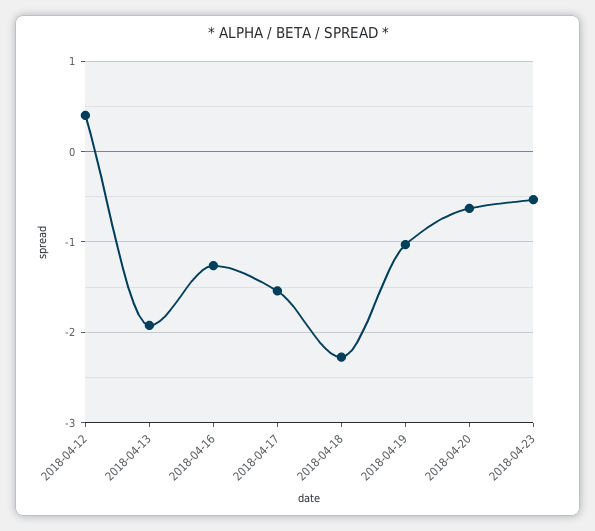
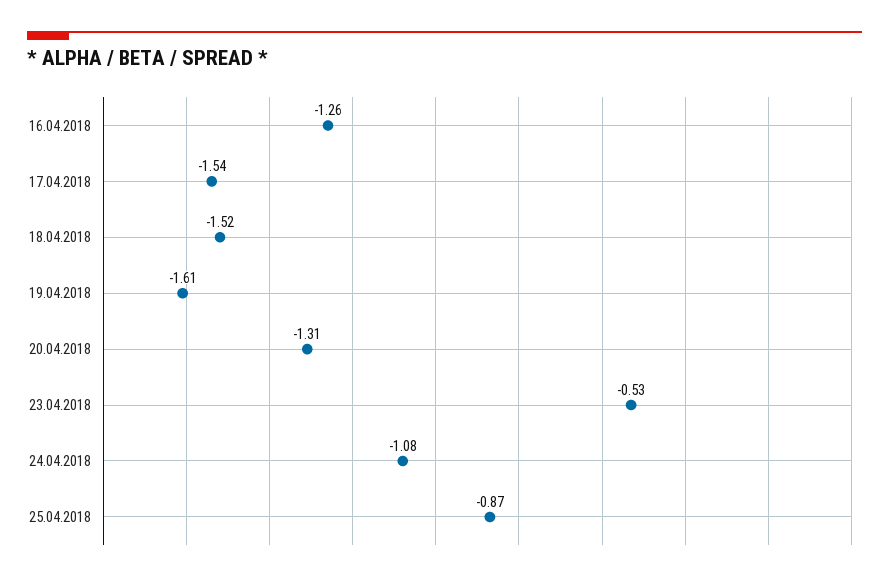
2018-04-12: 0.4 -> none
2018-04-13: -1.9 -> none
2018-04-18: -2.3 -> -1.52
2018-04-19: -1 -> -1.61
2018-04-20: -0.6 -> -1.31
24.04.2018: none -> -1.08
25.04.2018: none -> -0.87

